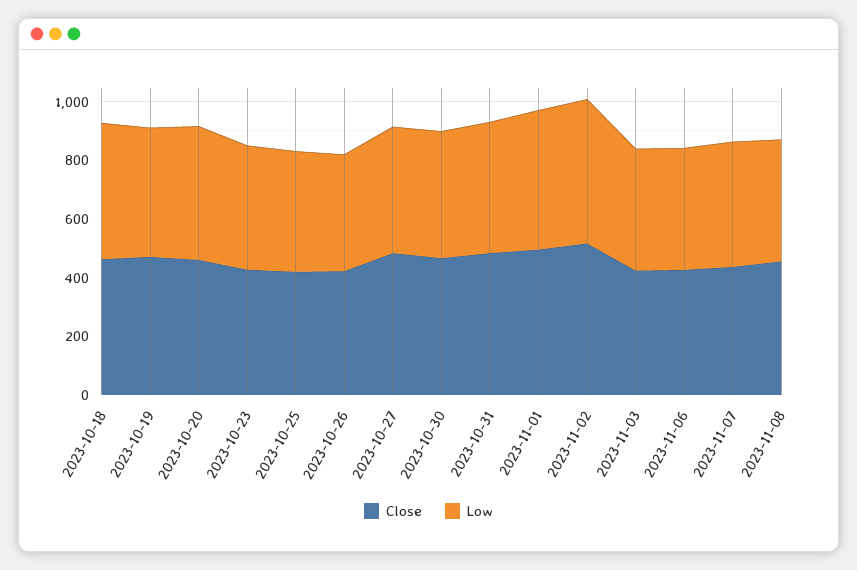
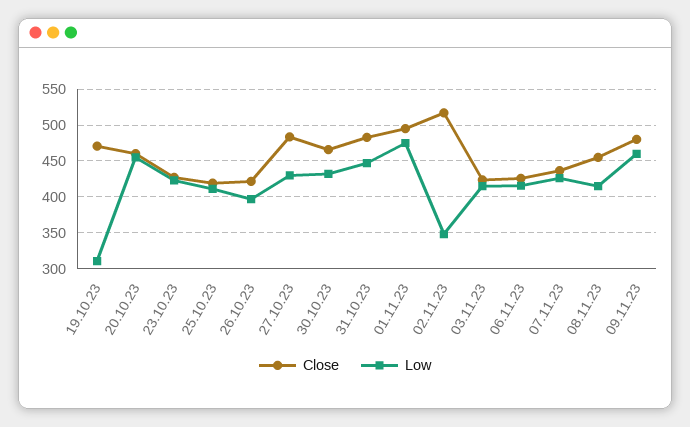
Close, 2023-10-18: 450 -> none
Low, 2023-10-18: 450 -> none
Low, 2023-10-19: 450 -> 310
Low, 2023-11-02: 500 -> 350
Close, 09.11.23: none -> 480
Low, 09.11.23: none -> 460

